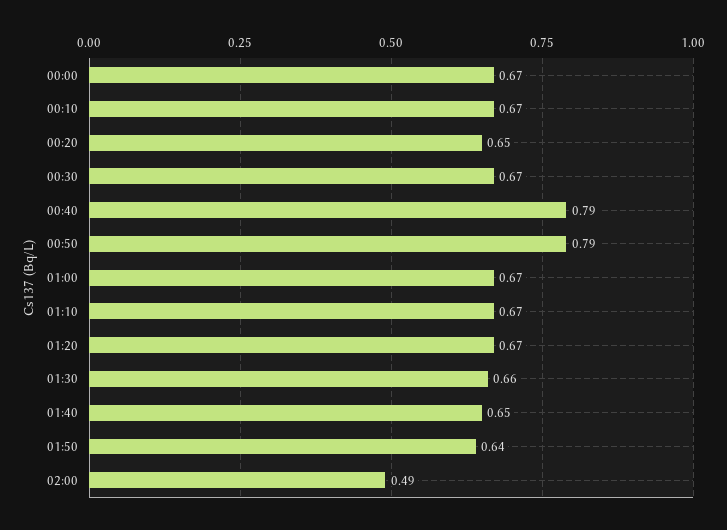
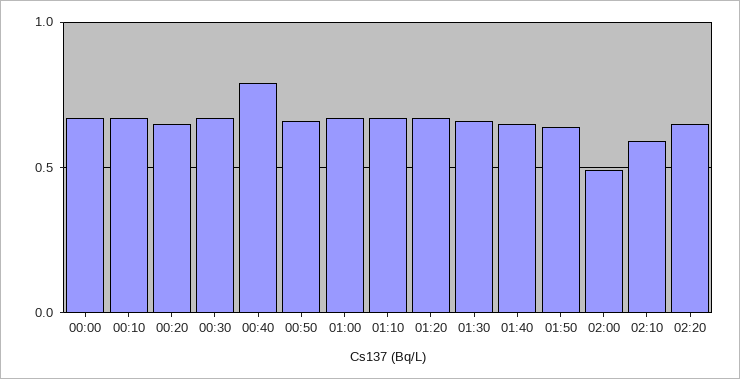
00:50: 0.79 -> 0.65
02:10: none -> 0.6
02:20: none -> 0.65

